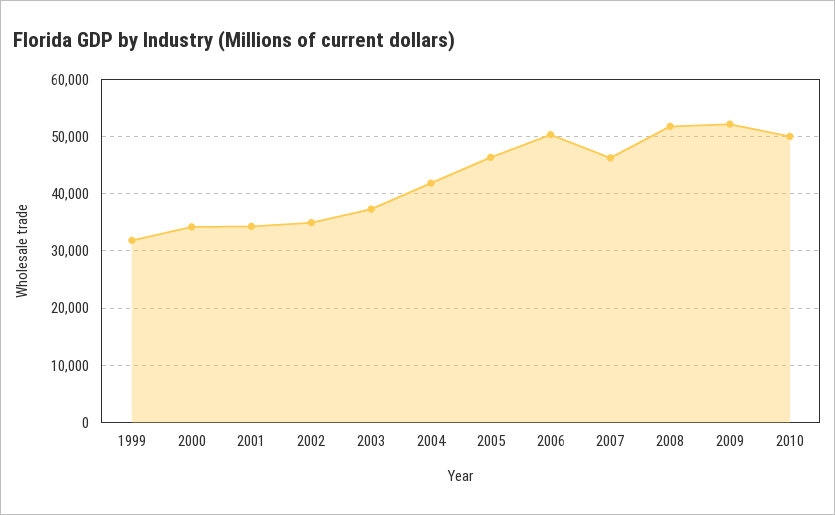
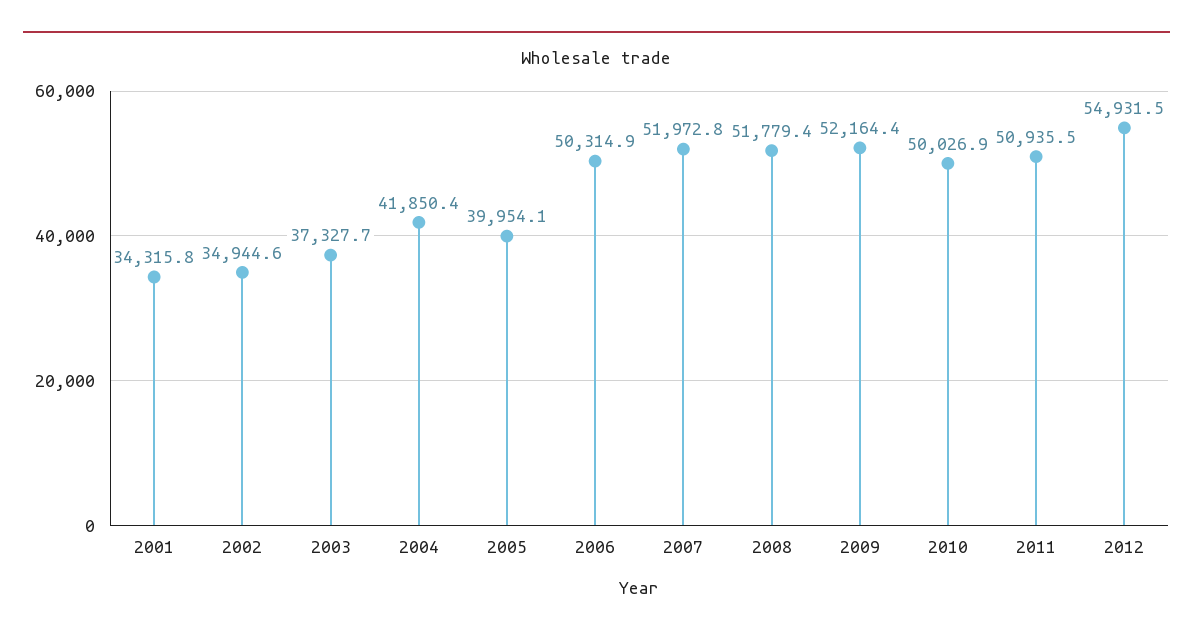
1999: 32000 -> none
2000: 34000 -> none
2005: 46000 -> 39954.1
2007: 46000 -> 51972.8
2011: none -> 50935.5
2012: none -> 54931.5

